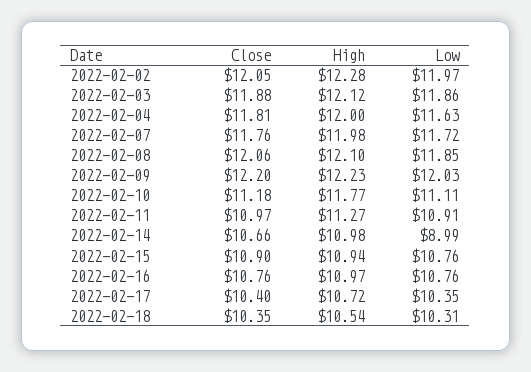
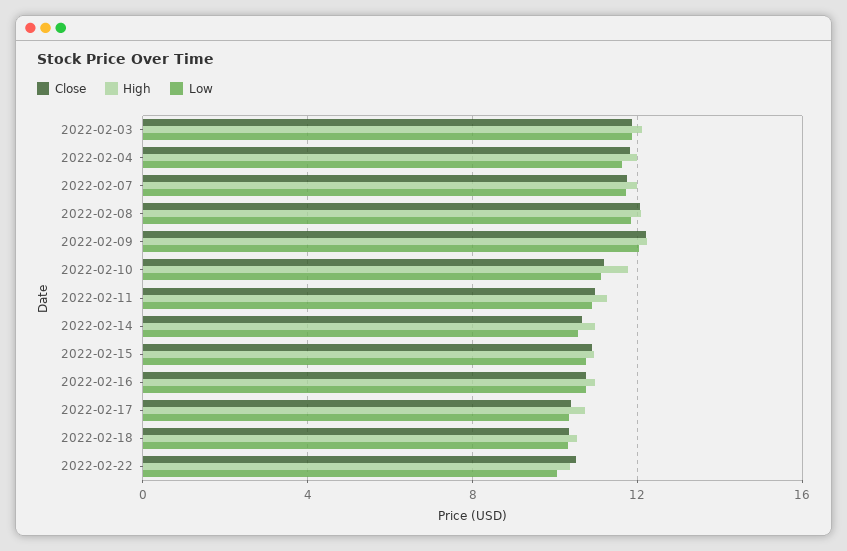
Close, 2022-02-02: 12.05 -> none
High, 2022-02-02: 12.28 -> none
Low, 2022-02-02: 11.97 -> none
Low, 2022-02-14: 8.99 -> 10.5
Close, 2022-02-22: none -> 10.5
High, 2022-02-22: none -> 10.5
Low, 2022-02-22: none -> 10

